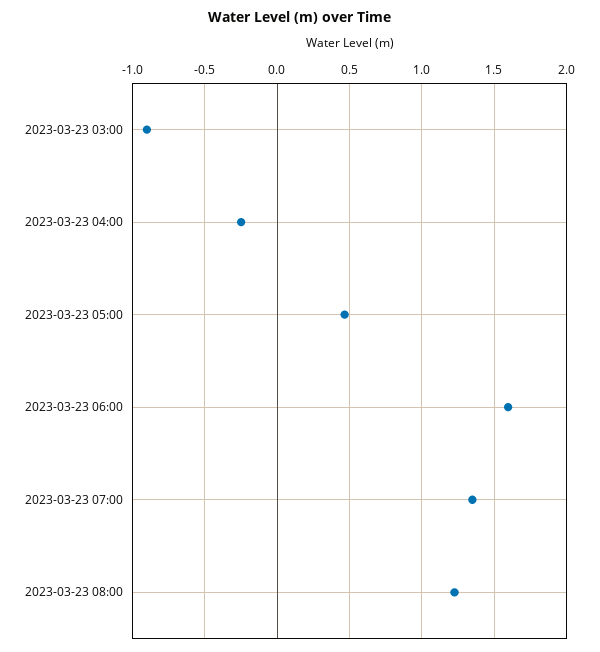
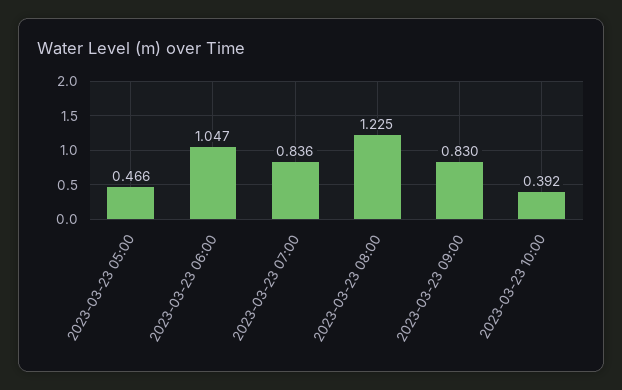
2023-03-23 03:00: -0.9 -> none
2023-03-23 04:00: -0.25 -> none
2023-03-23 06:00: 1.6 -> 1.047
2023-03-23 07:00: 1.35 -> 0.836
2023-03-23 09:00: none -> 0.83
2023-03-23 10:00: none -> 0.392

